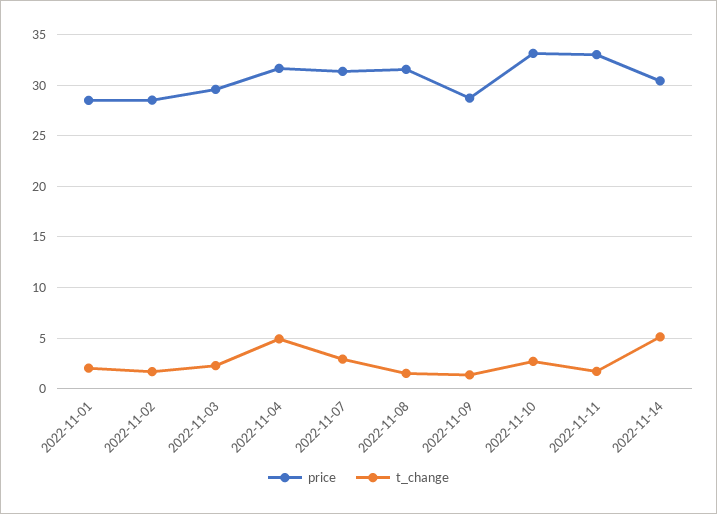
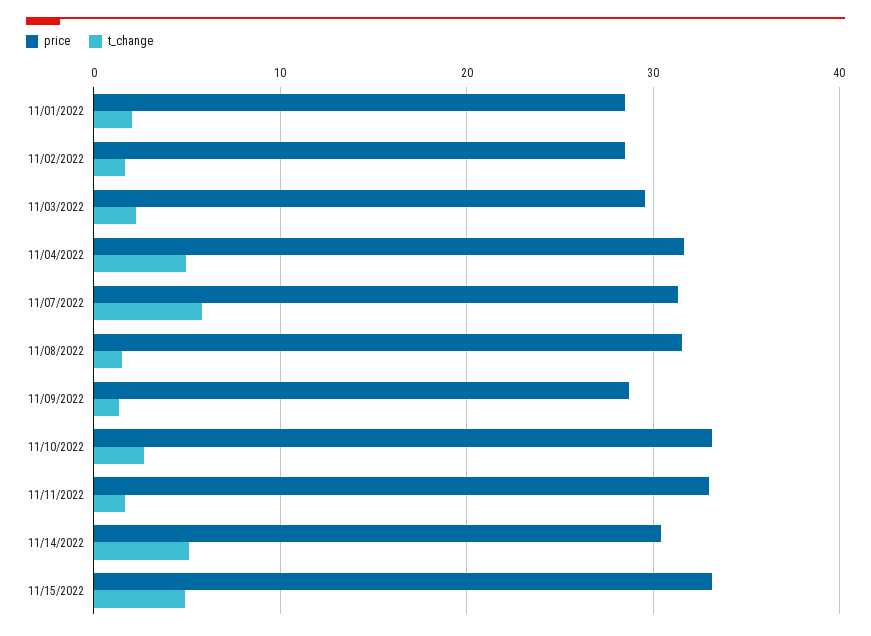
t_change, 2022-11-07: 3 -> 6
price, 11/15/2022: none -> 33
t_change, 11/15/2022: none -> 5

